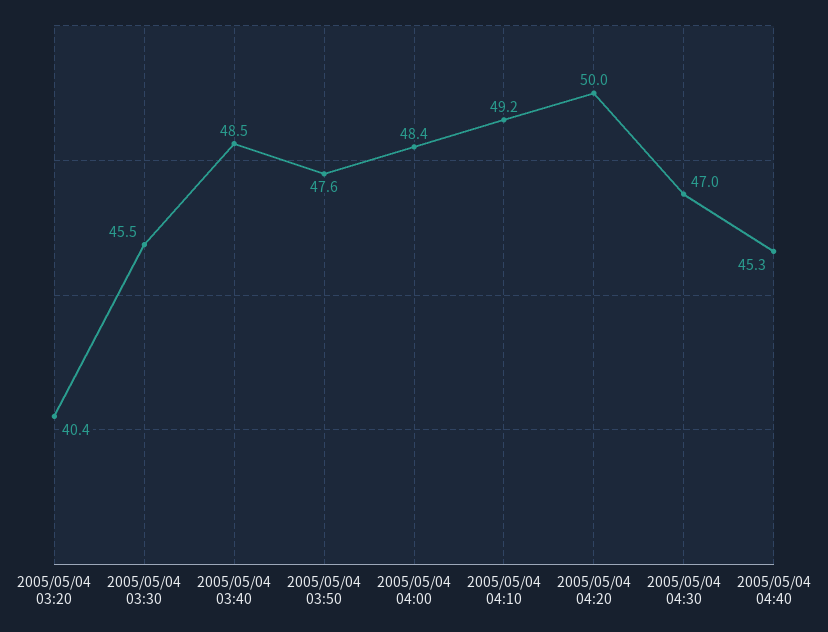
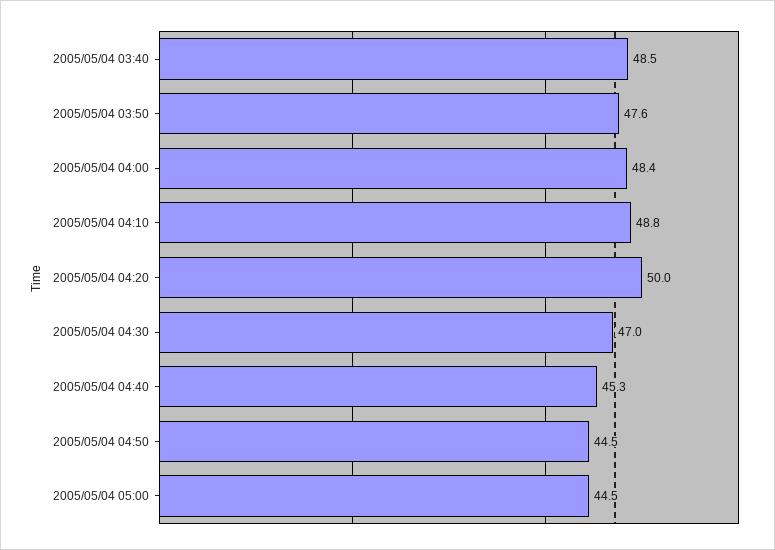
2005/05/04 03:20: 40.4 -> none
2005/05/04 03:30: 45.5 -> none
2005/05/04 04:10: 49.2 -> 48.8
2005/05/04 04:50: none -> 44.5
2005/05/04 05:00: none -> 44.5

